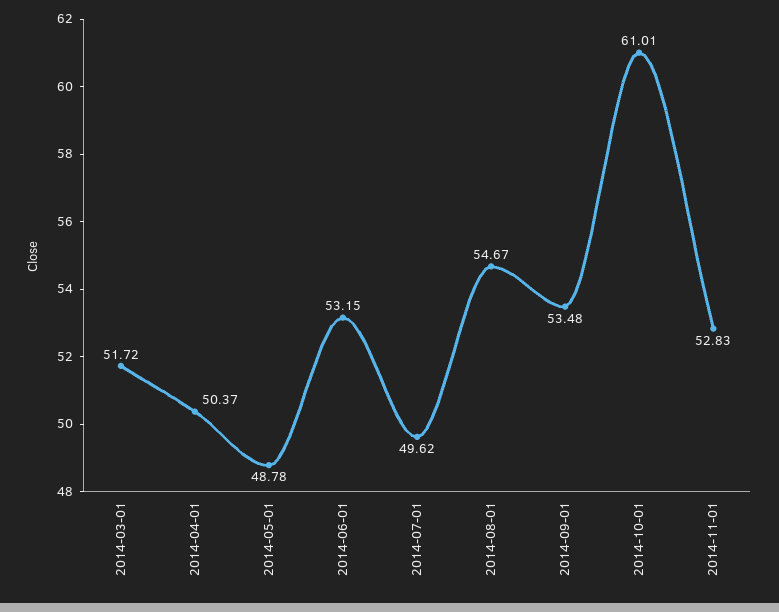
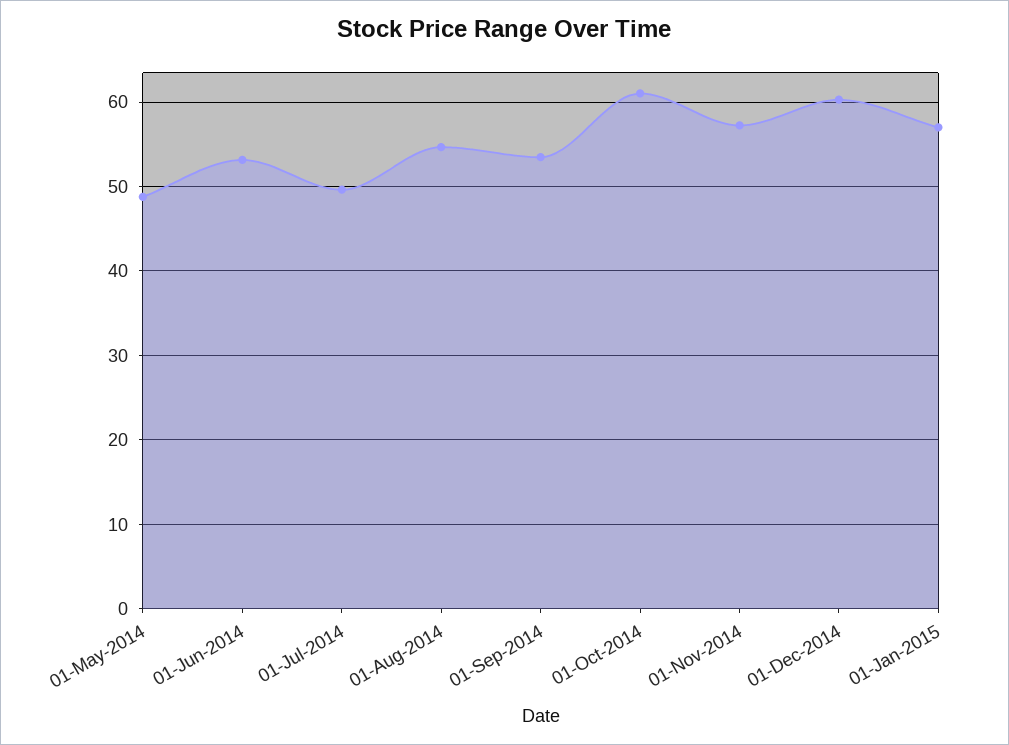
2014-03-01: 51.72 -> none
2014-04-01: 50.37 -> none
2014-11-01: 52.83 -> 57
01-Dec-2014: none -> 60
01-Jan-2015: none -> 57

